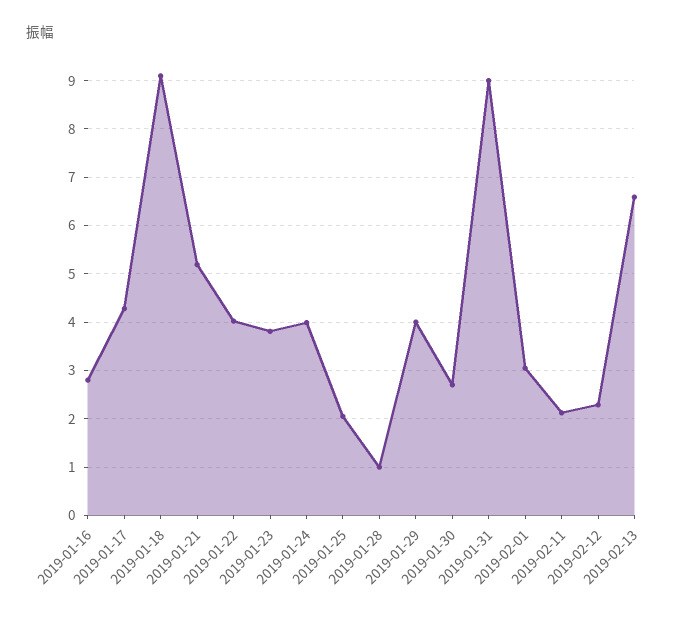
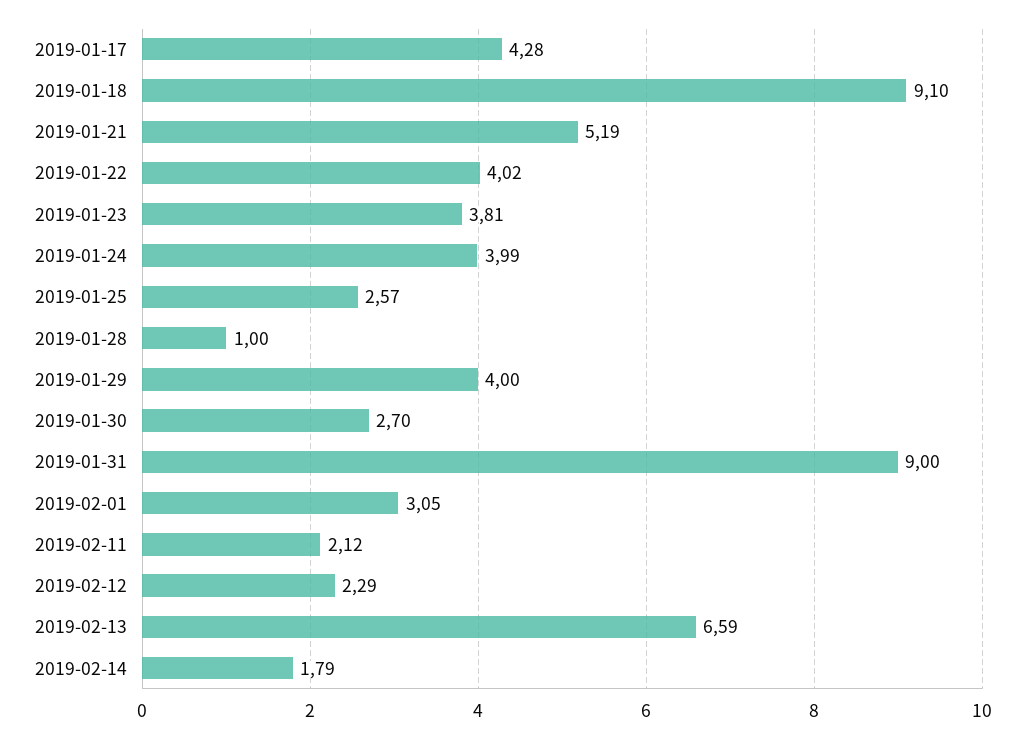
2019-01-16: 2.8 -> none
2019-01-25: 2 -> 2.57
2019-02-14: none -> 1.79

